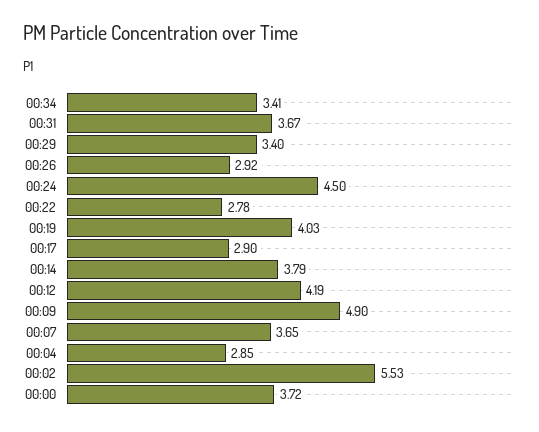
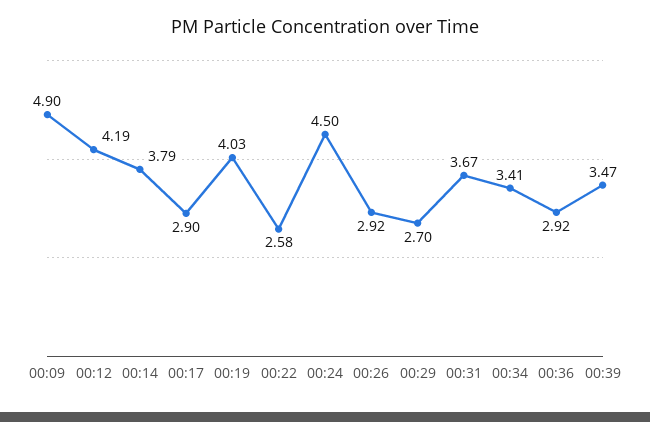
00:29: 3.4 -> 2.7
00:22: 2.78 -> 2.58
00:07: 3.65 -> none
00:04: 2.85 -> none
00:02: 5.53 -> none
00:00: 3.72 -> none
00:36: none -> 2.92
00:39: none -> 3.47

